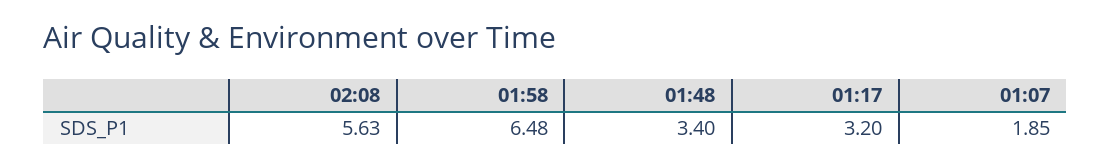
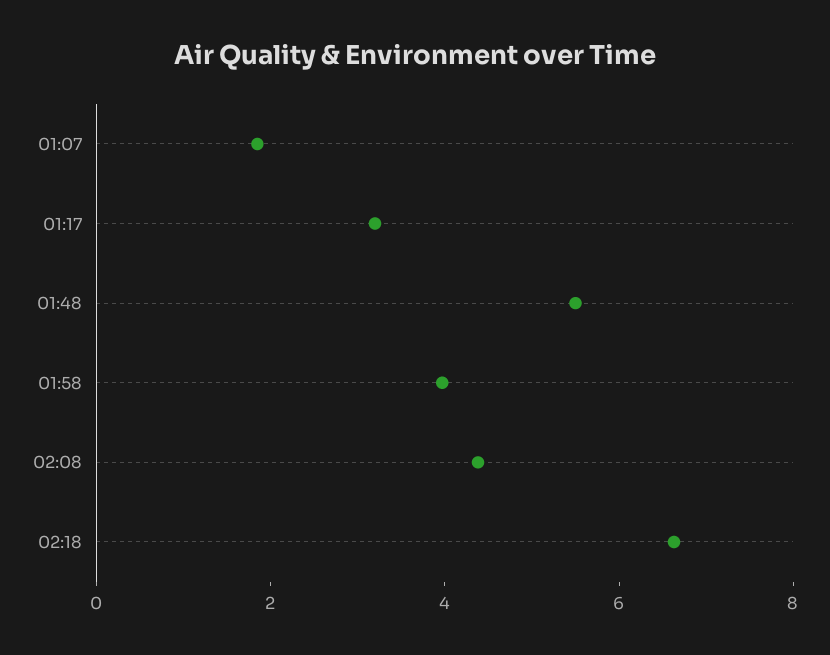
02:08: 5.63 -> 4.5
01:58: 6.48 -> 4
01:48: 3.4 -> 5.5
02:18: none -> 6.5

